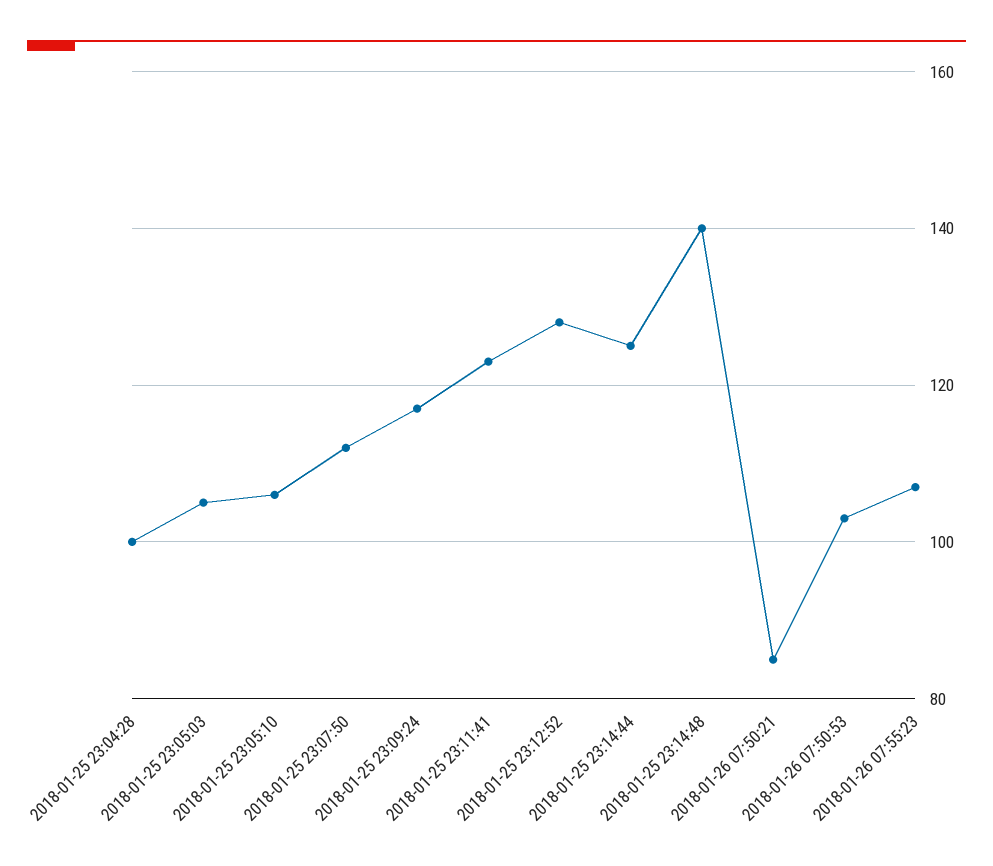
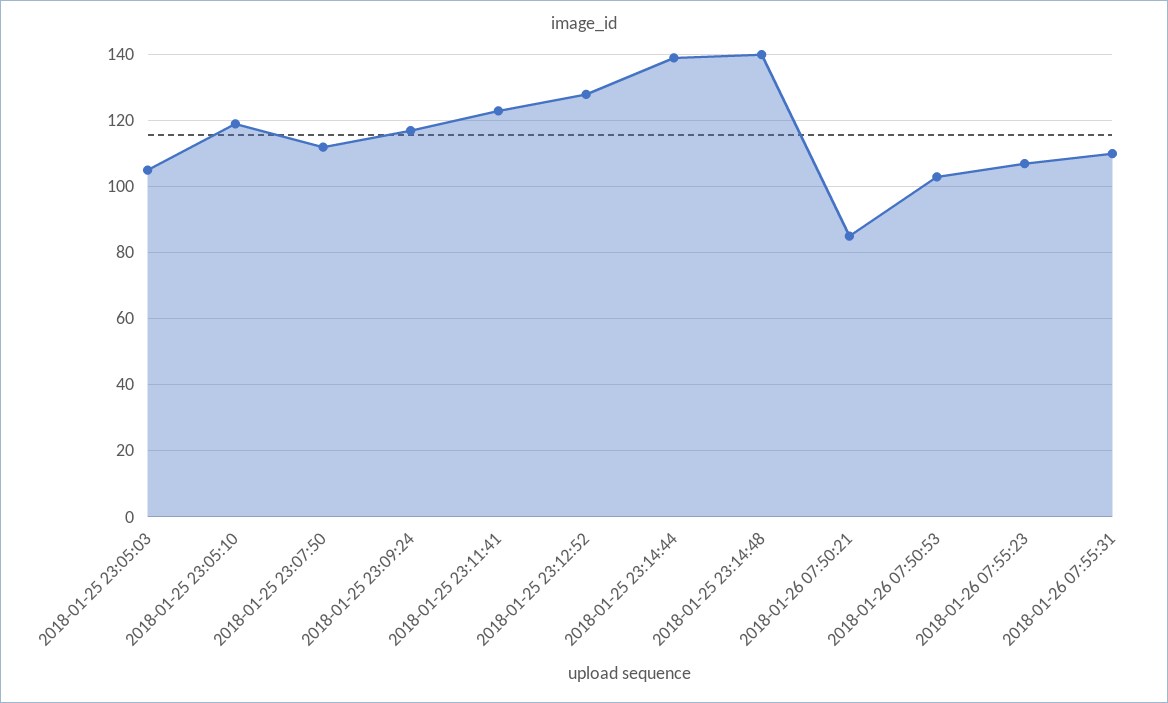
2018-01-25 23:04:28: 100 -> none
2018-01-25 23:05:10: 105 -> 120
2018-01-25 23:14:44: 125 -> 140
2018-01-26 07:55:31: none -> 110

